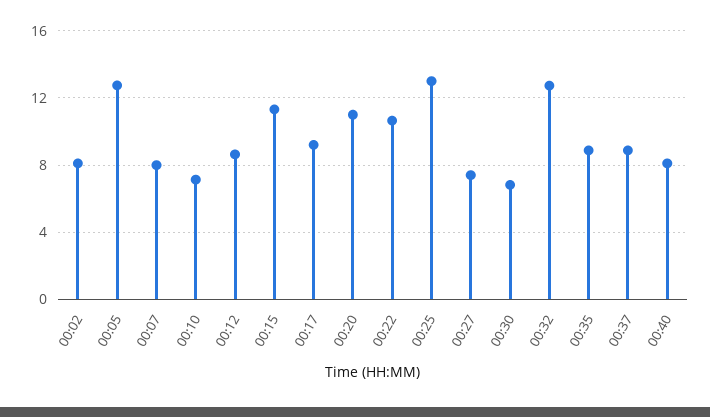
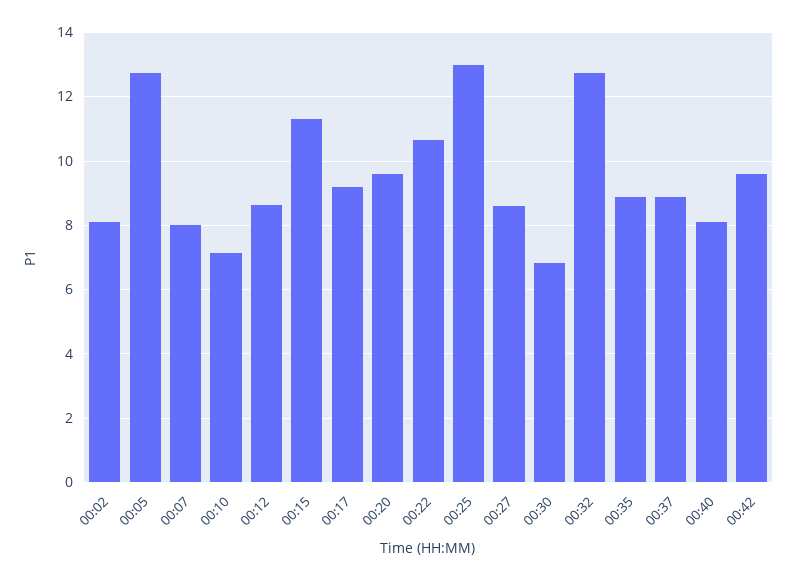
00:20: 11 -> 9.6
00:27: 7.5 -> 8.6
00:42: none -> 9.6

